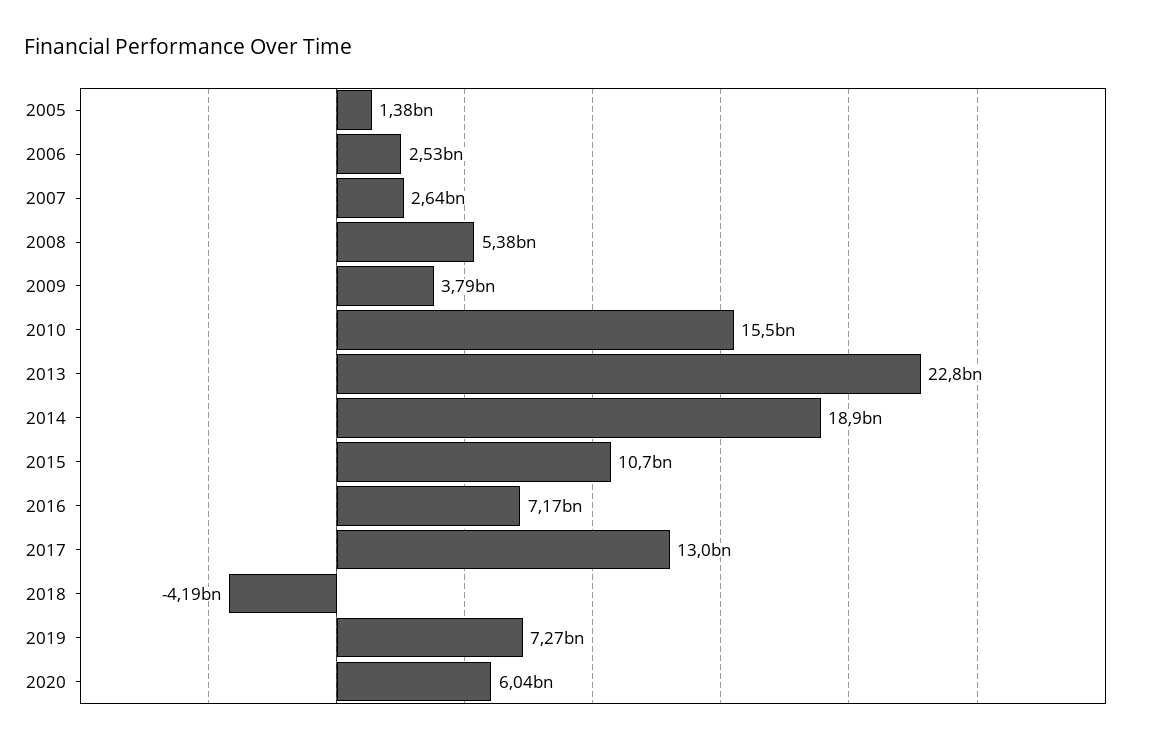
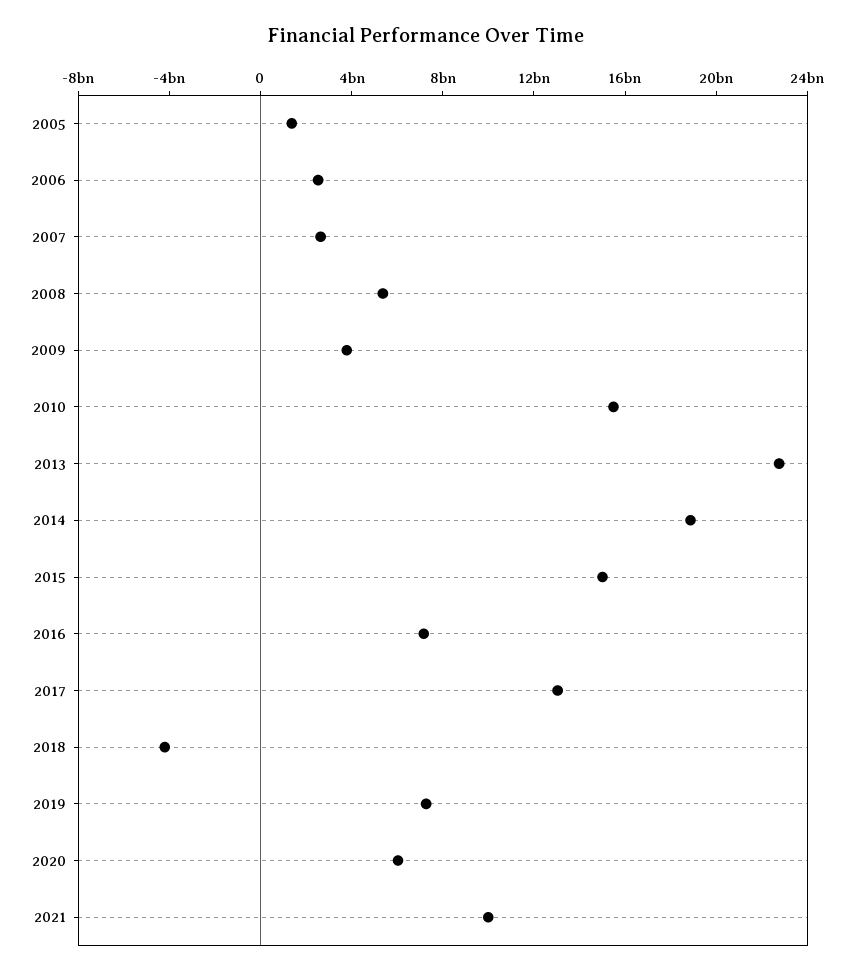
2015: 10700000000 -> 15000000000
2021: none -> 10000000000

